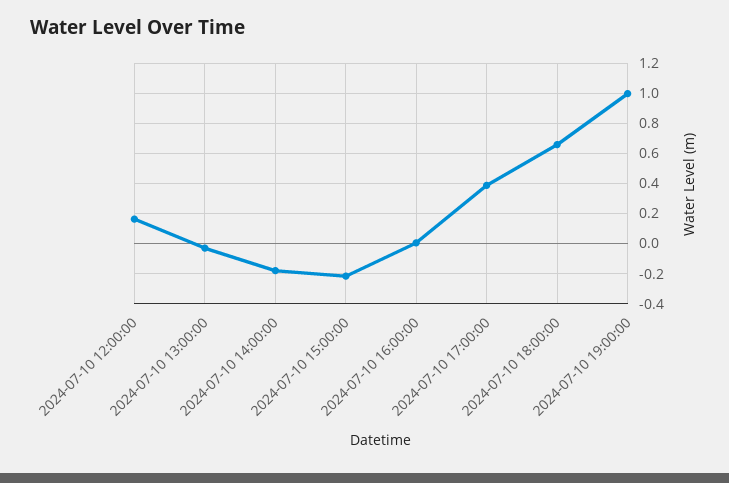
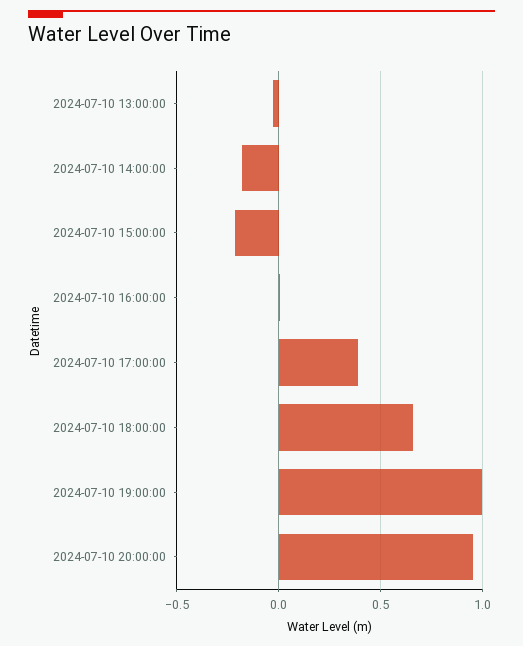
2024-07-10 12:00:00: 0.15 -> none
2024-07-10 20:00:00: none -> 0.95

